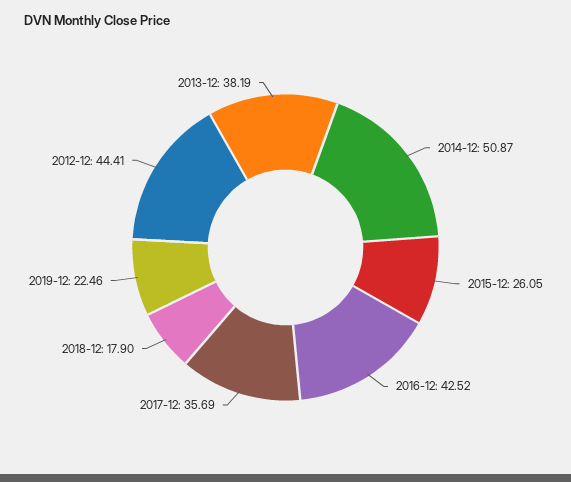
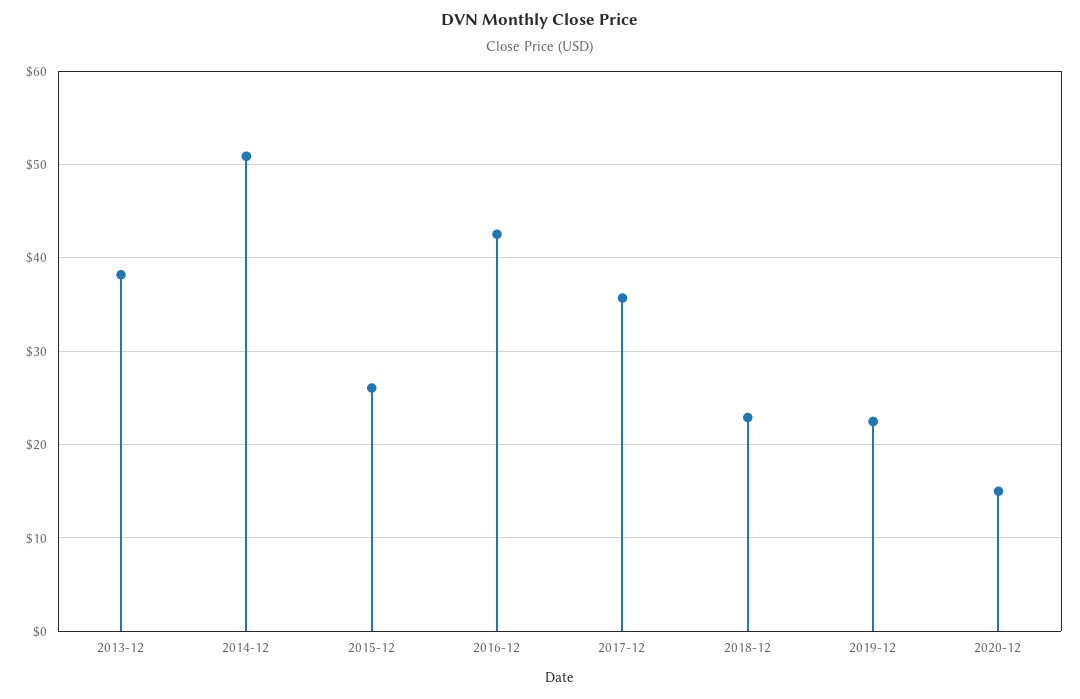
2018-12: 17.9 -> 23
2012-12: 44.41 -> none
2020-12: none -> 15

